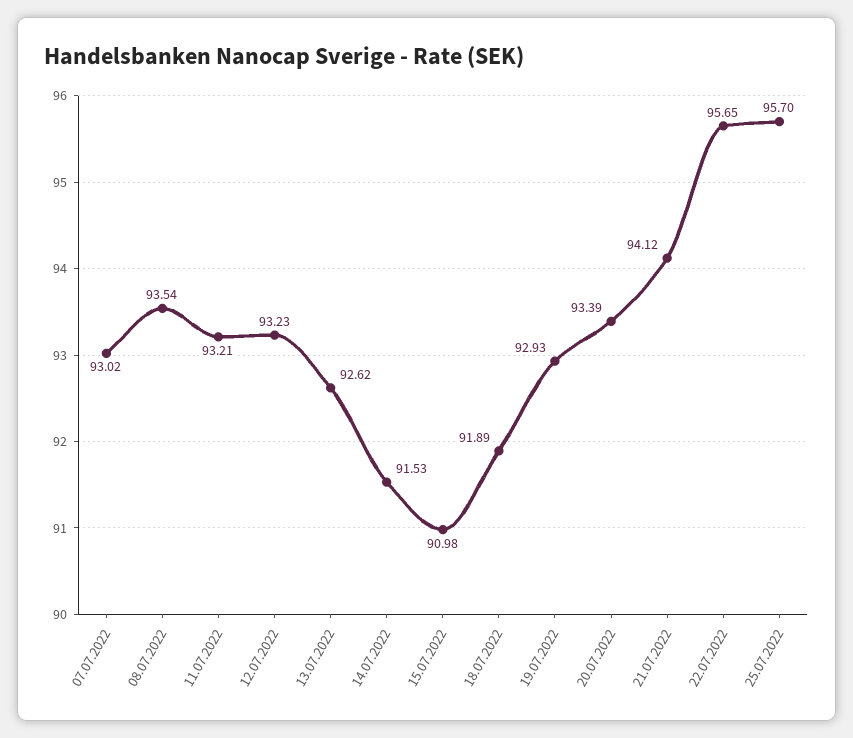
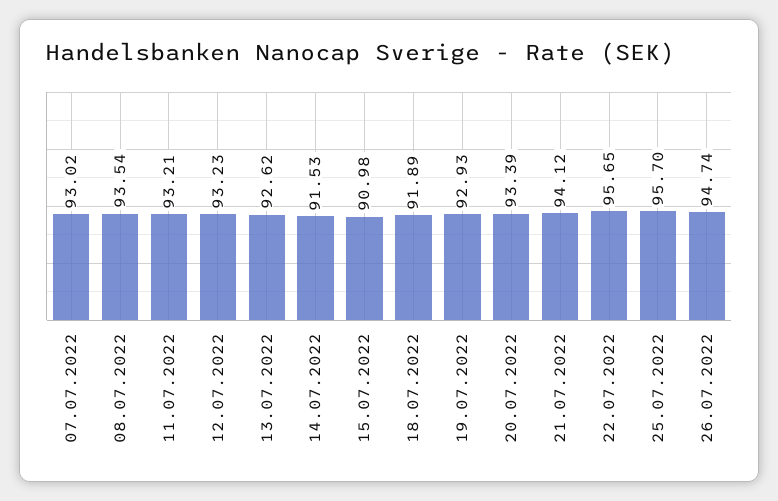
26.07.2022: none -> 94.74

